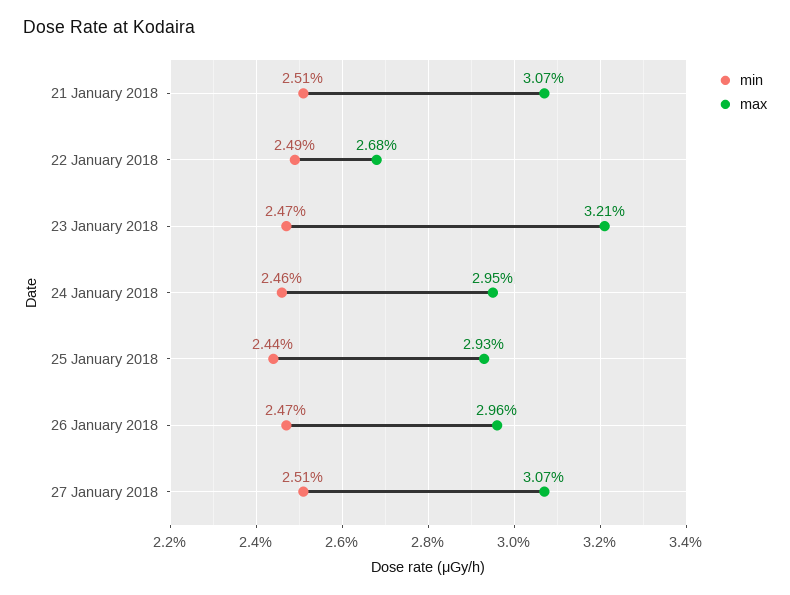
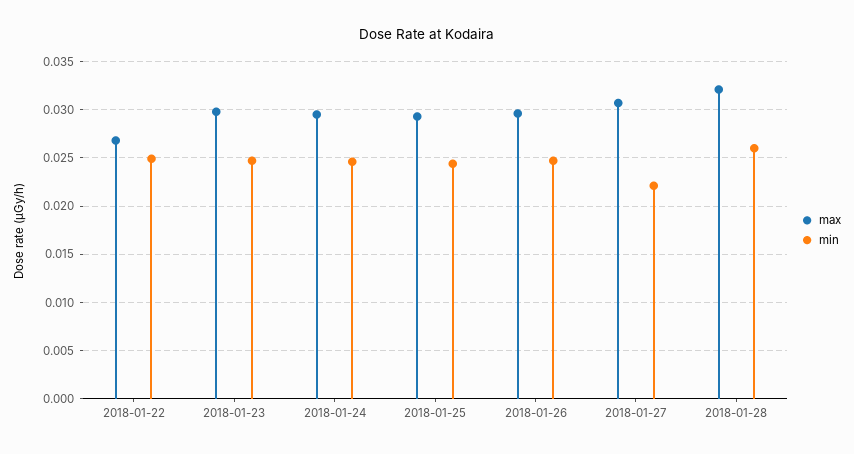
min, 21 January 2018: 0.0251 -> none
max, 21 January 2018: 0.0307 -> none
max, 23 January 2018: 0.0321 -> 0.03
min, 27 January 2018: 0.0251 -> 0.022
max, 2018-01-28: none -> 0.032
min, 2018-01-28: none -> 0.026

